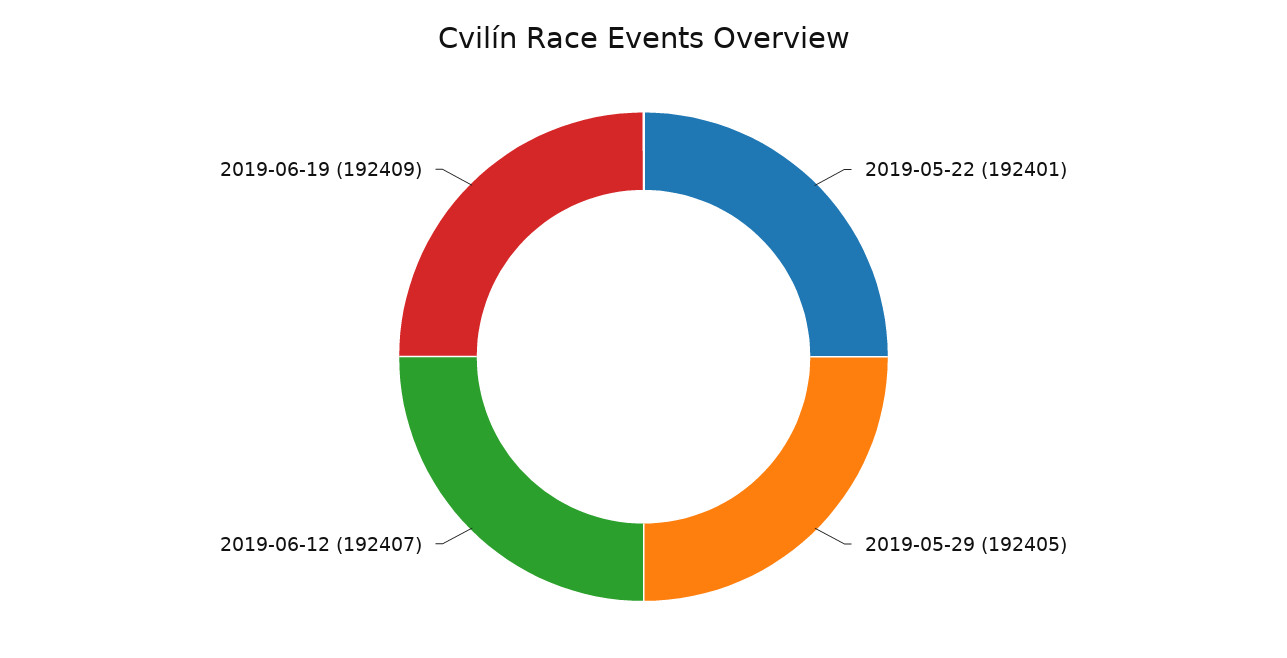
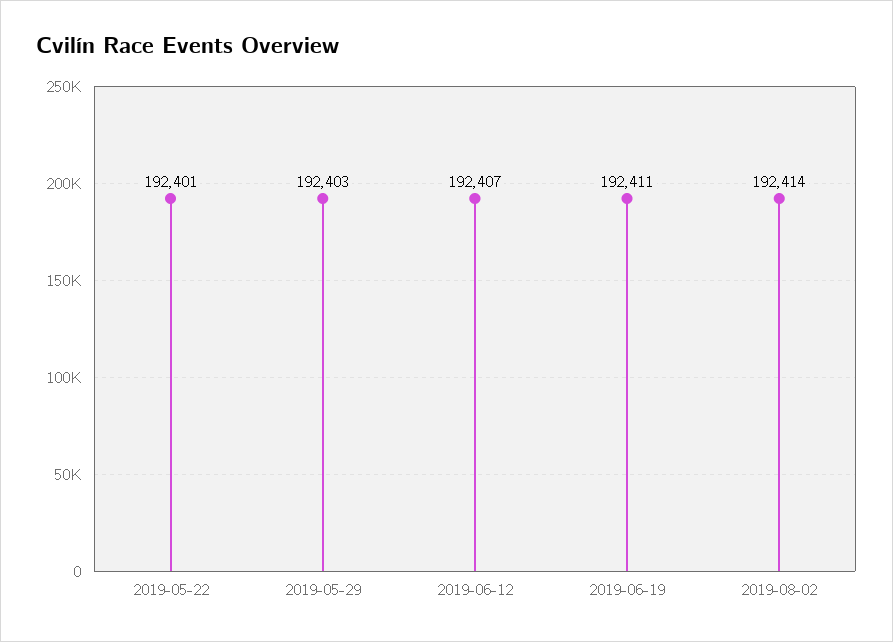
2019-05-29: 192405 -> 192403
2019-06-19: 192409 -> 192411
2019-08-02: none -> 192414

